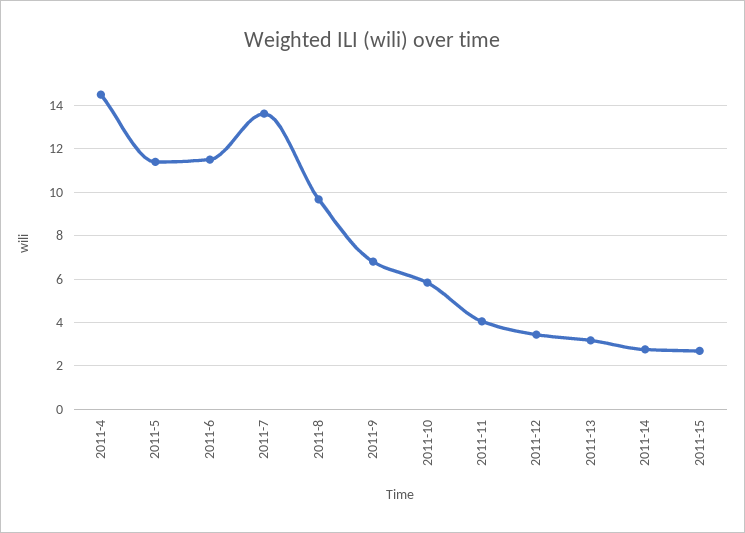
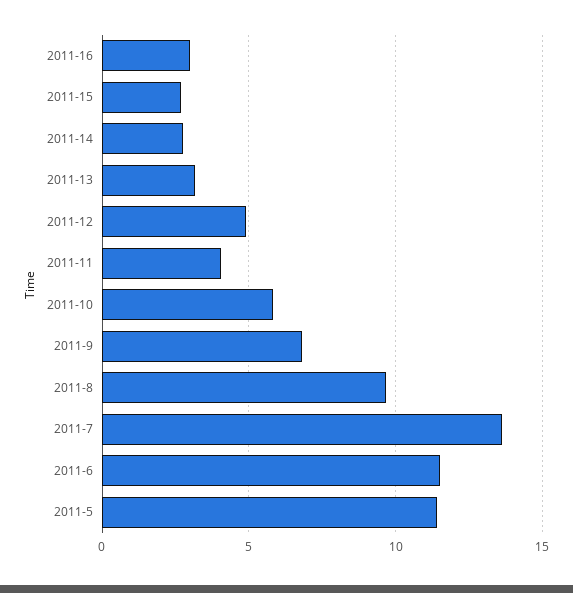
2011-4: 14.5 -> none
2011-12: 3.5 -> 5
2011-16: none -> 3

